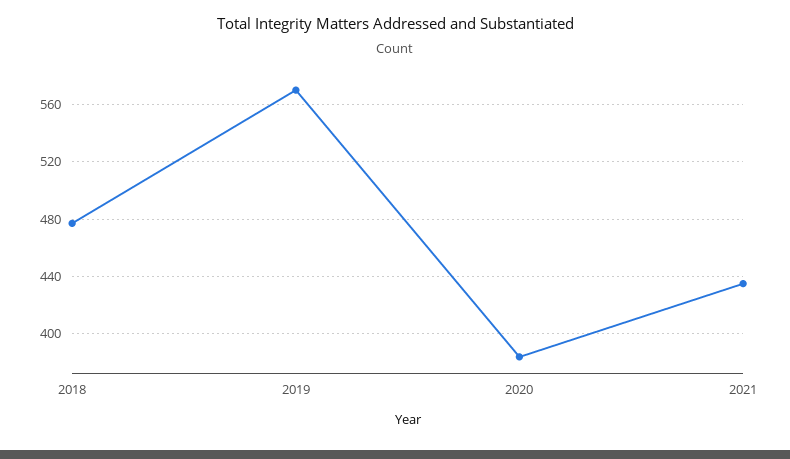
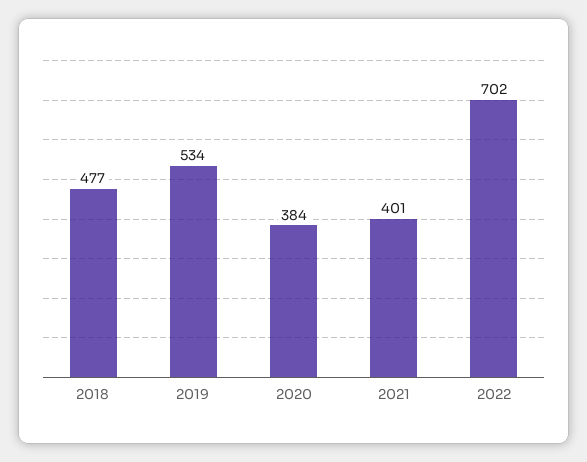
2019: 570 -> 534
2021: 435 -> 401
2022: none -> 702

